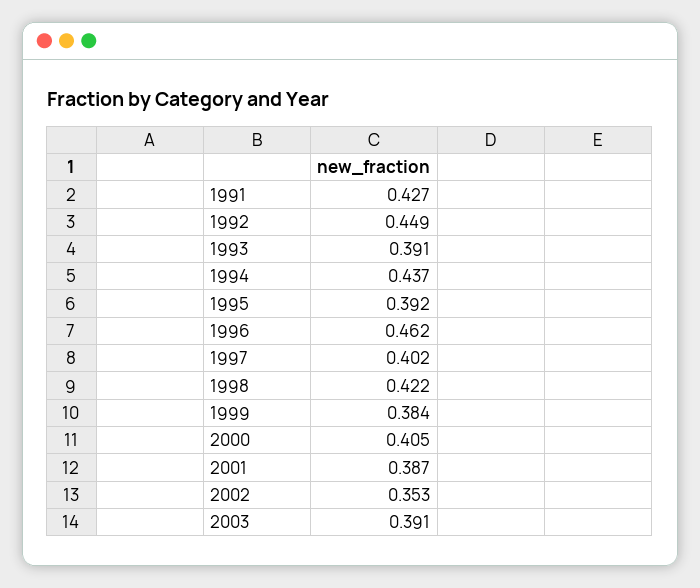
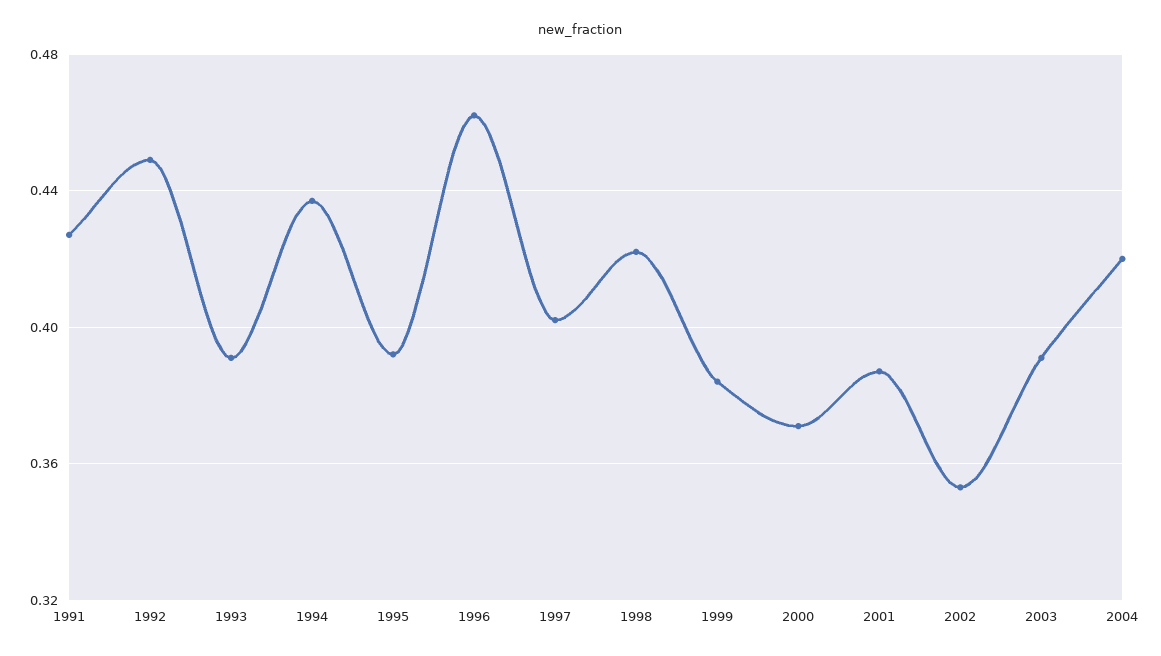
2000: 0.405 -> 0.37
2004: none -> 0.42

